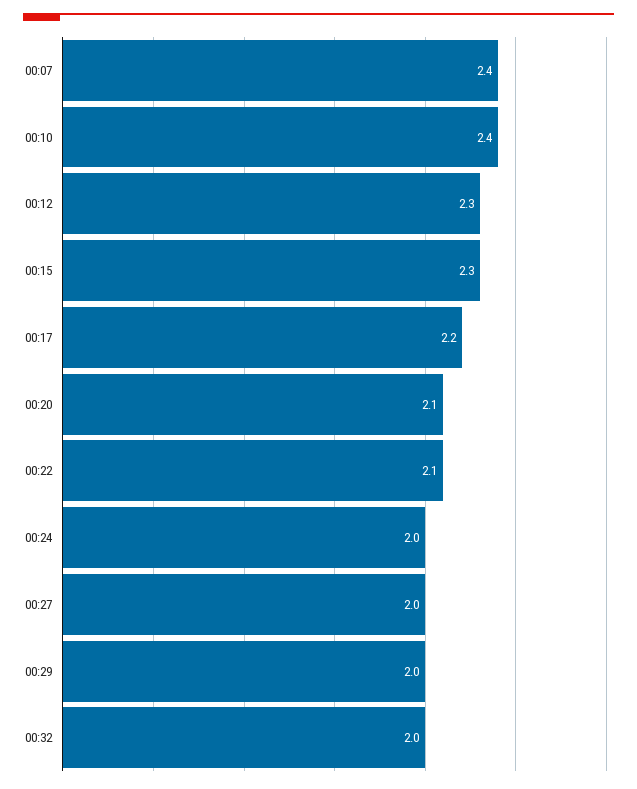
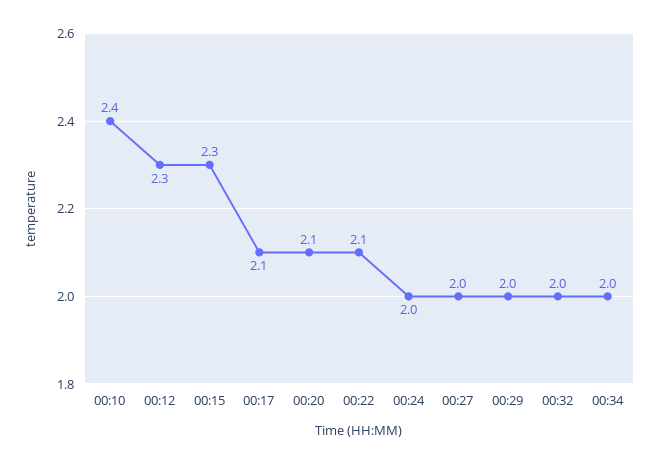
00:07: 2.4 -> none
00:17: 2.2 -> 2.1
00:34: none -> 2

